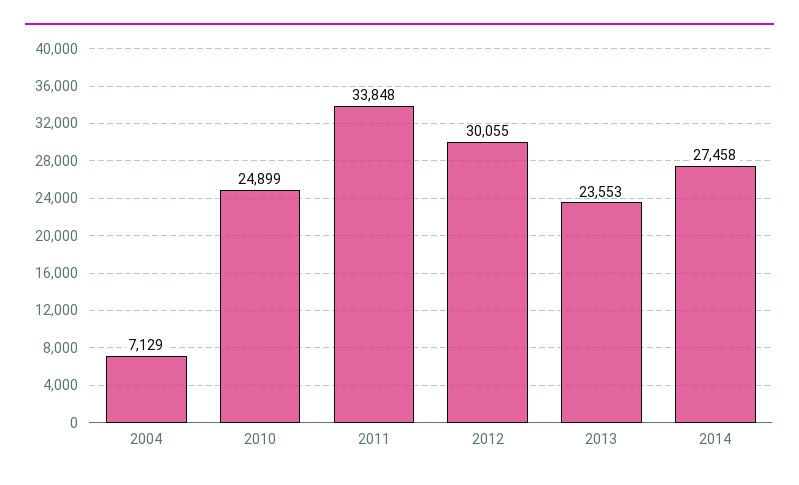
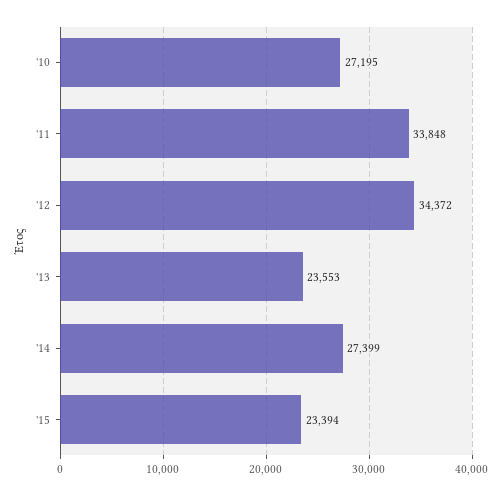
2004: 7129 -> none
2010: 24899 -> 27195
2012: 30055 -> 34372
2014: 27458 -> 27399
'15: none -> 23394

